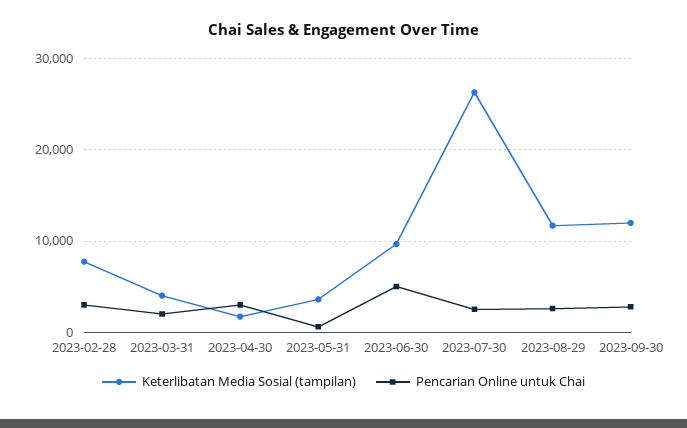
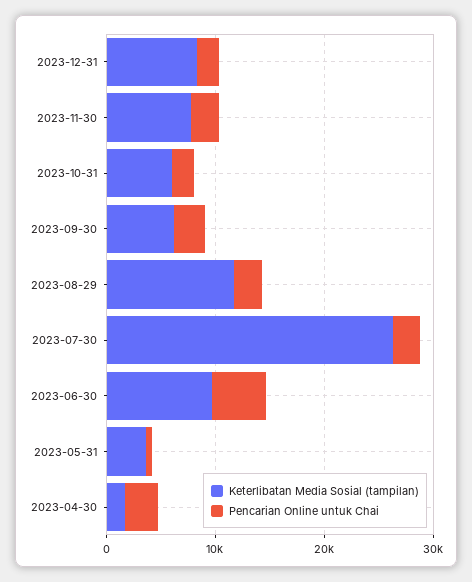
Keterlibatan Media Sosial (tampilan), 2023-02-28: 8000 -> none
Pencarian Online untuk Chai, 2023-02-28: 3000 -> none
Keterlibatan Media Sosial (tampilan), 2023-03-31: 4000 -> none
Pencarian Online untuk Chai, 2023-03-31: 2000 -> none
Keterlibatan Media Sosial (tampilan), 2023-09-30: 12000 -> 6000
Keterlibatan Media Sosial (tampilan), 2023-12-31: none -> 8000
Pencarian Online untuk Chai, 2023-12-31: none -> 2000
Keterlibatan Media Sosial (tampilan), 2023-11-30: none -> 8000
Pencarian Online untuk Chai, 2023-11-30: none -> 2000
Keterlibatan Media Sosial (tampilan), 2023-10-31: none -> 6000
Pencarian Online untuk Chai, 2023-10-31: none -> 2000

